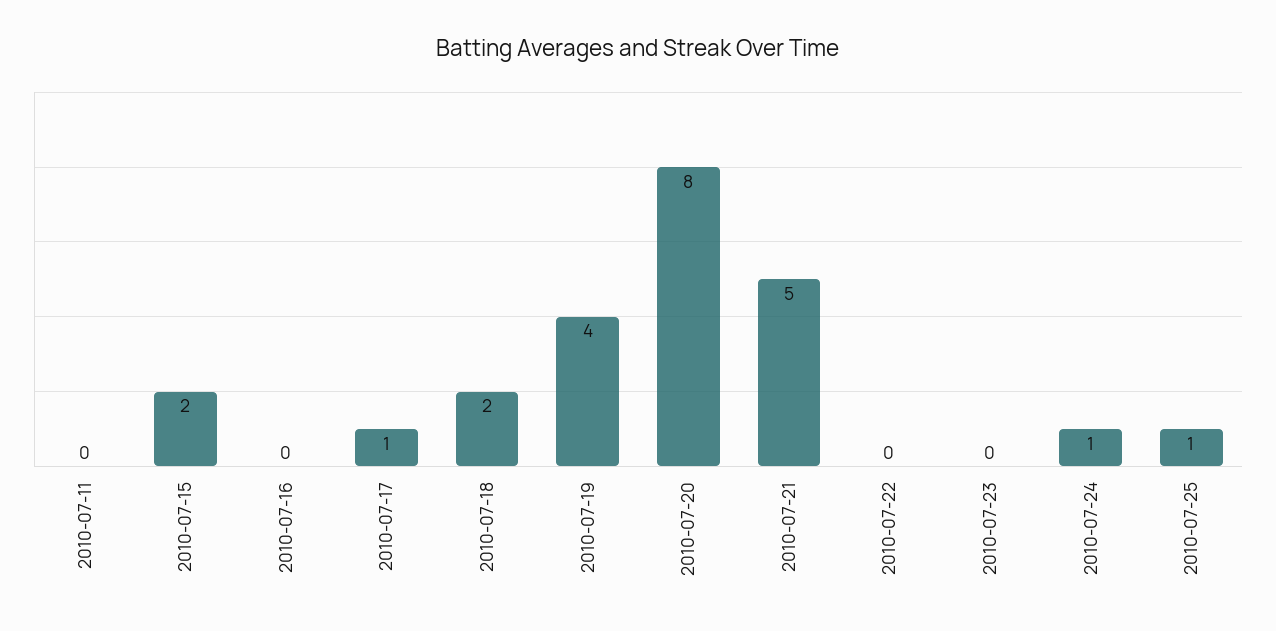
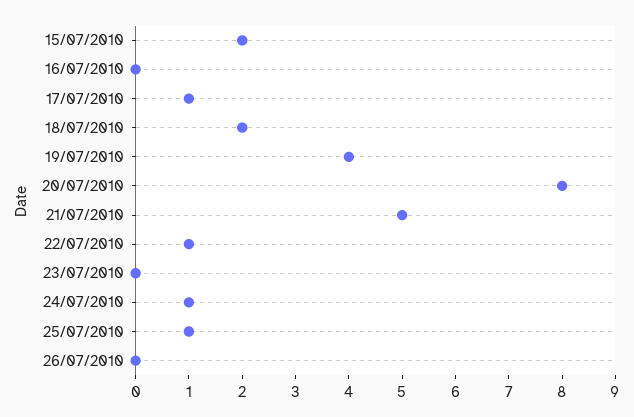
2010-07-11: 0 -> none
2010-07-22: 0 -> 1
26/07/2010: none -> 0

